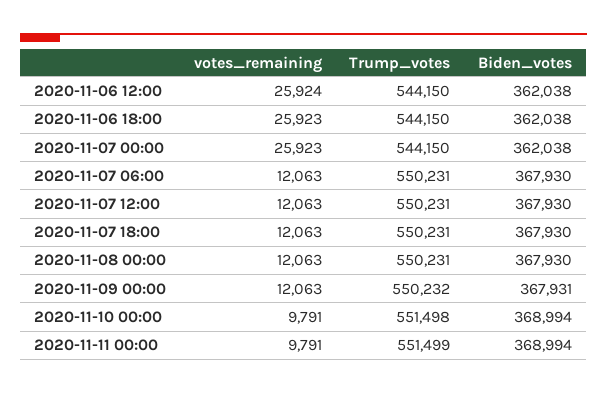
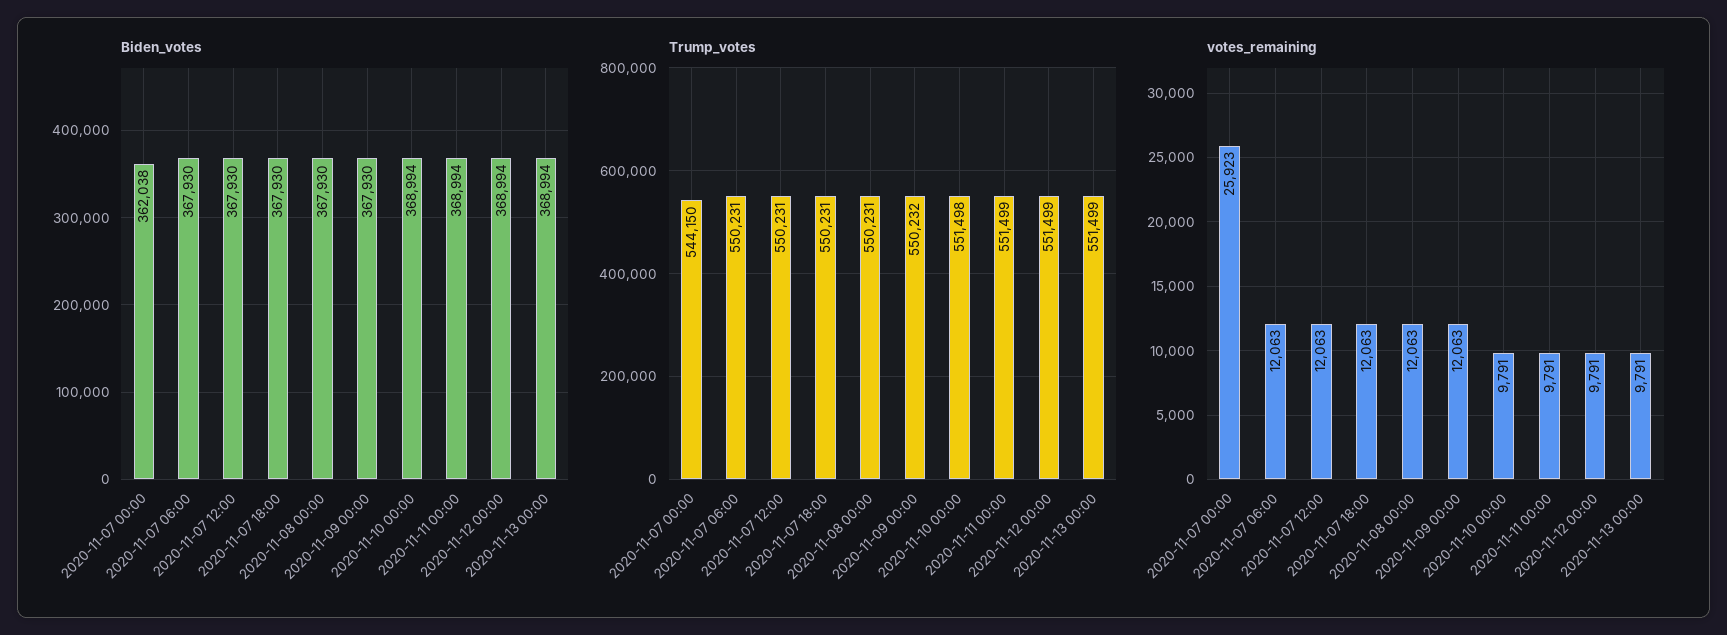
votes_remaining, 2020-11-06 12:00: 25924 -> none
Trump_votes, 2020-11-06 12:00: 544150 -> none
Biden_votes, 2020-11-06 12:00: 362038 -> none
votes_remaining, 2020-11-06 18:00: 25923 -> none
Trump_votes, 2020-11-06 18:00: 544150 -> none
Biden_votes, 2020-11-06 18:00: 362038 -> none
Biden_votes, 2020-11-09 00:00: 367931 -> 367930
Biden_votes, 2020-11-12 00:00: none -> 368994
Biden_votes, 2020-11-13 00:00: none -> 368994
Trump_votes, 2020-11-12 00:00: none -> 551499
Trump_votes, 2020-11-13 00:00: none -> 551499
votes_remaining, 2020-11-12 00:00: none -> 9791
votes_remaining, 2020-11-13 00:00: none -> 9791

